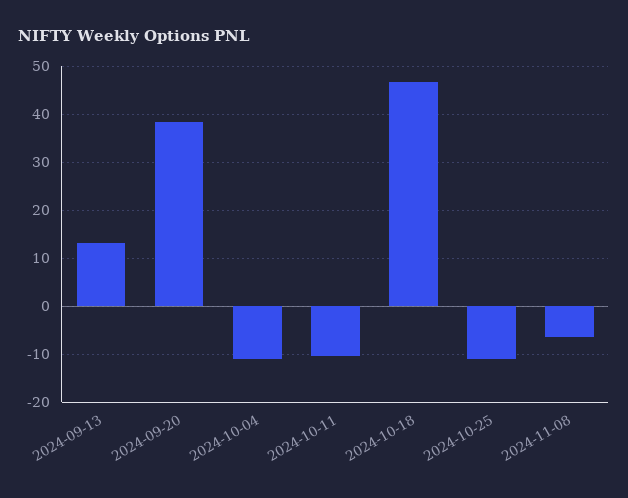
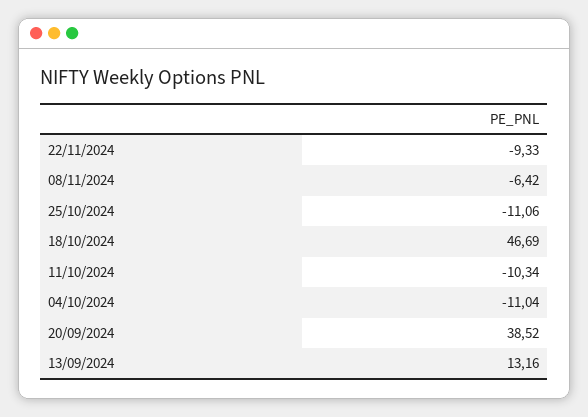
22/11/2024: none -> -9.33

